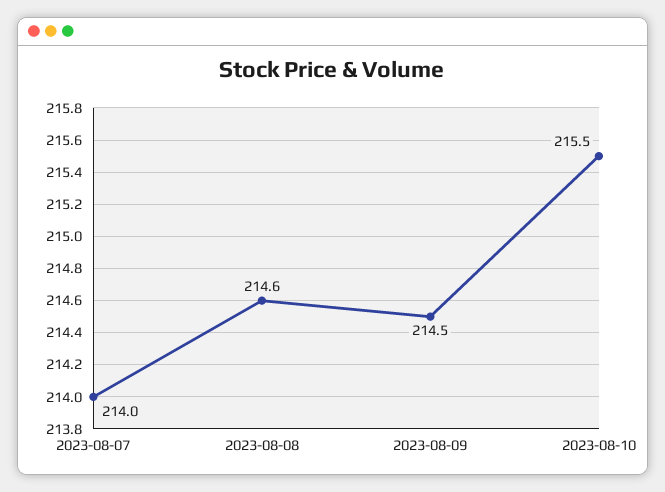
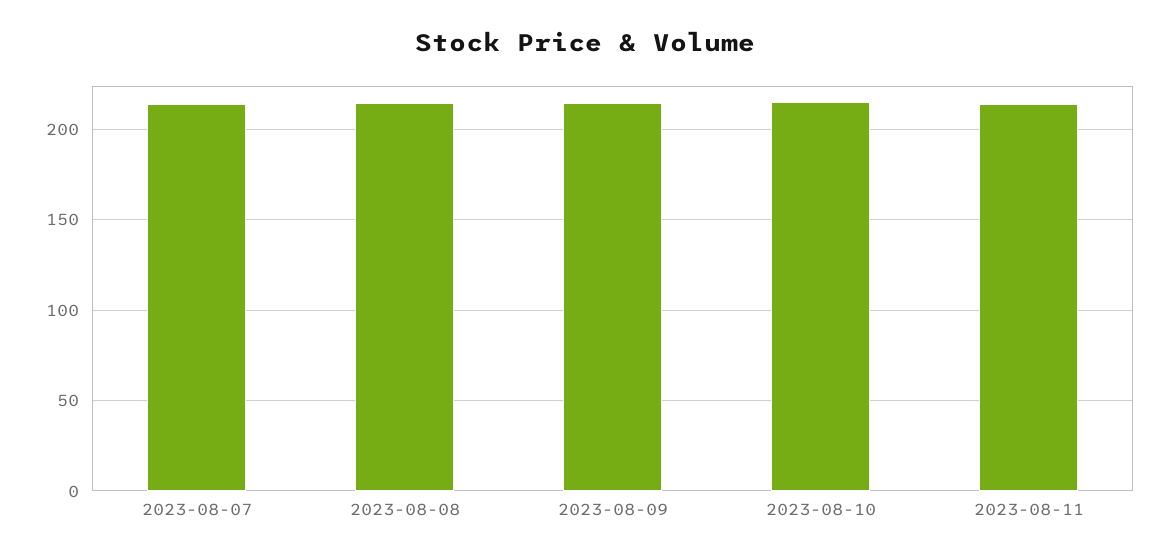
2023-08-11: none -> 215

